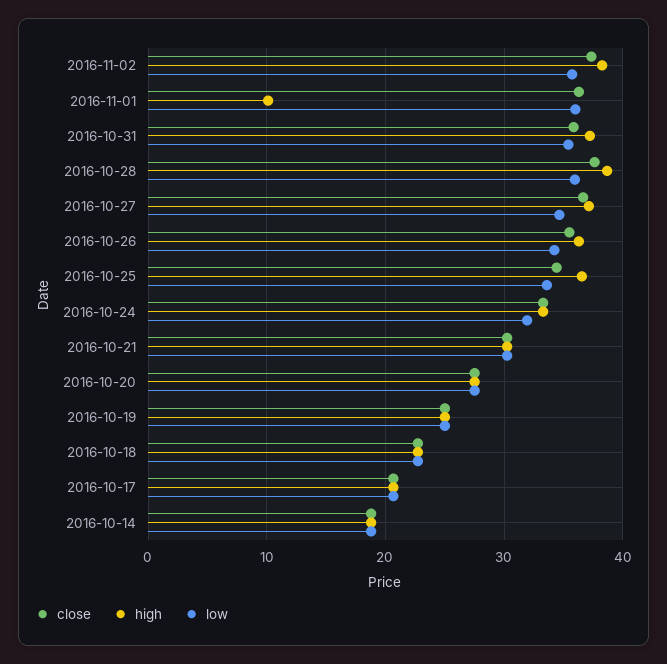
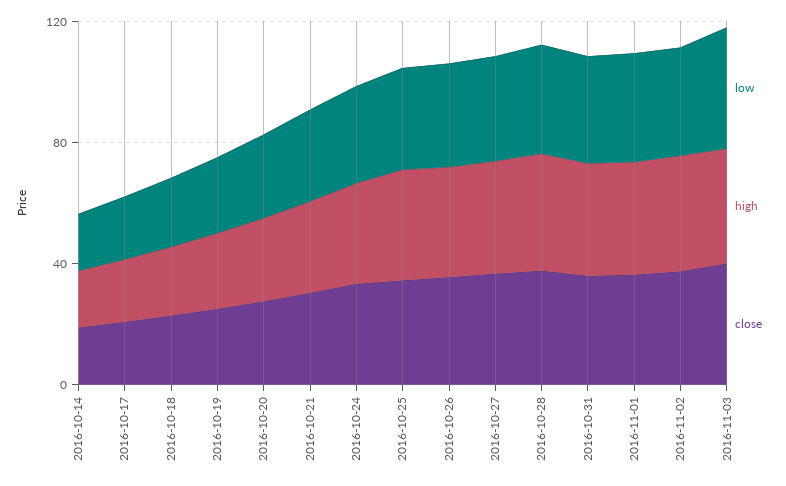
high, 2016-11-01: 10 -> 40
low, 2016-11-03: none -> 40
high, 2016-11-03: none -> 40
close, 2016-11-03: none -> 40

